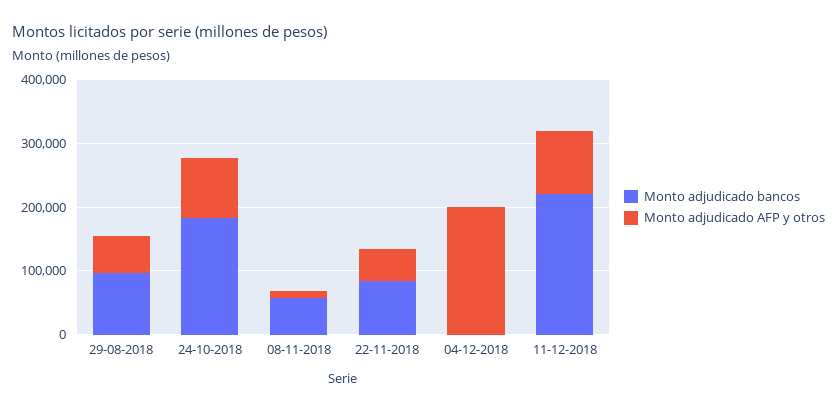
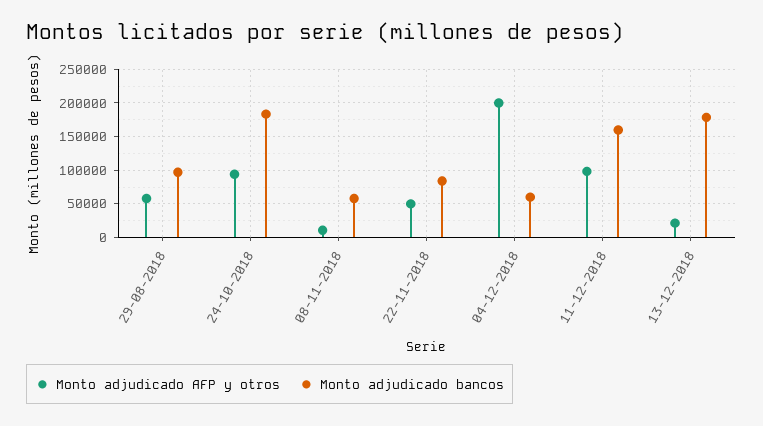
Monto adjudicado bancos, 04-12-2018: 0 -> 60000
Monto adjudicado bancos, 11-12-2018: 220000 -> 160000
Monto adjudicado AFP y otros, 13-12-2018: none -> 20000
Monto adjudicado bancos, 13-12-2018: none -> 180000

